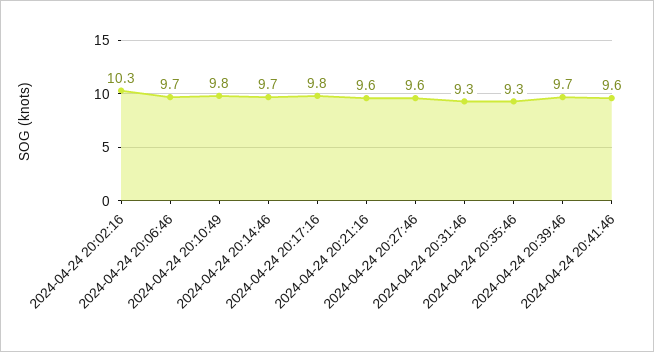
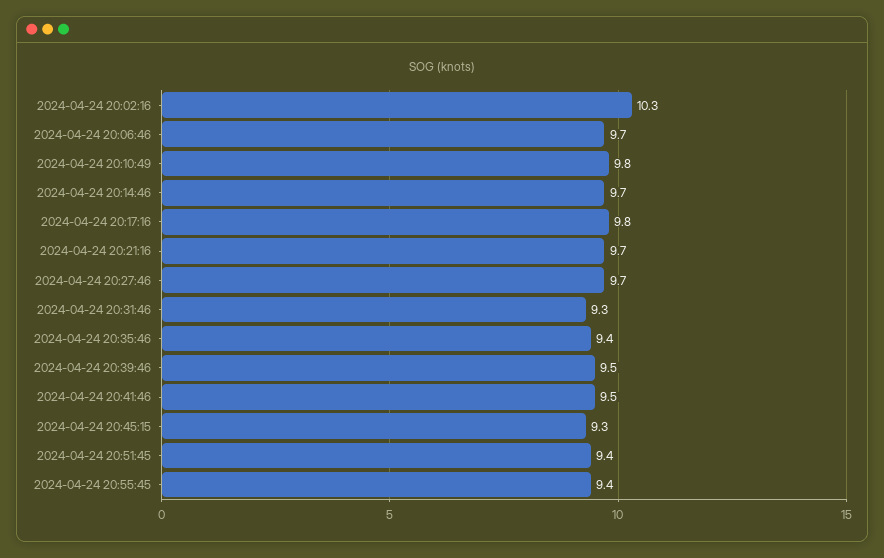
2024-04-24 20:21:16: 9.6 -> 9.7
2024-04-24 20:27:46: 9.6 -> 9.7
2024-04-24 20:35:46: 9.3 -> 9.4
2024-04-24 20:39:46: 9.7 -> 9.5
2024-04-24 20:41:46: 9.6 -> 9.5
2024-04-24 20:45:15: none -> 9.3
2024-04-24 20:51:45: none -> 9.4
2024-04-24 20:55:45: none -> 9.4

